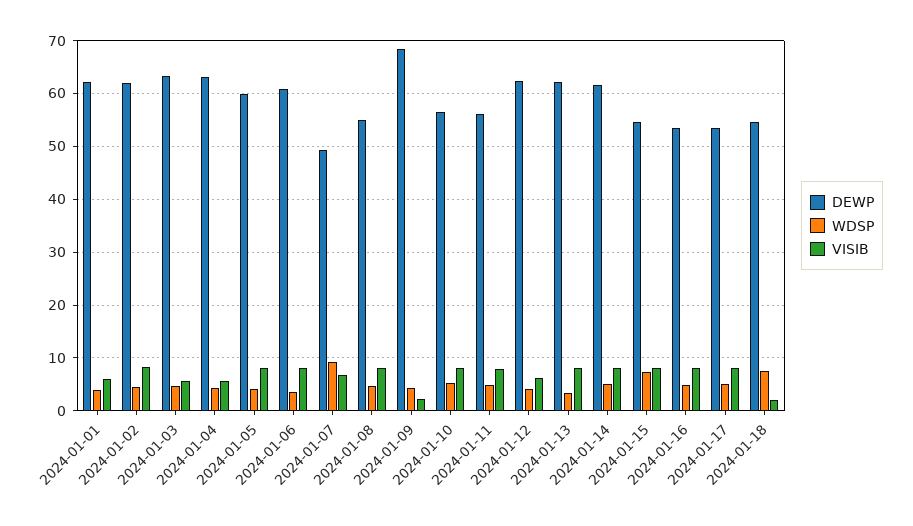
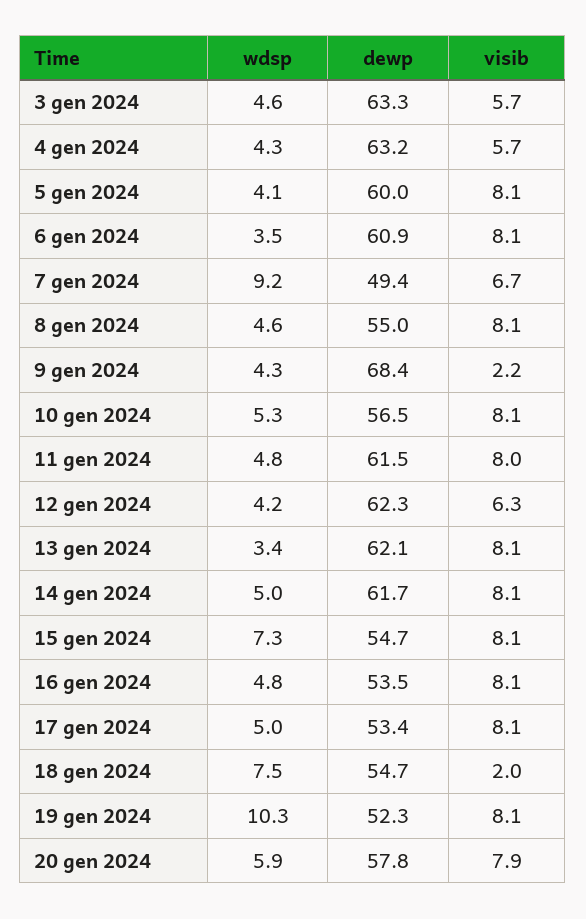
DEWP, 2024-01-01: 62 -> none
WDSP, 2024-01-01: 4 -> none
VISIB, 2024-01-01: 6 -> none
DEWP, 2024-01-02: 62 -> none
WDSP, 2024-01-02: 4 -> none
VISIB, 2024-01-02: 8 -> none
DEWP, 2024-01-11: 56 -> 61.5
WDSP, 19 gen 2024: none -> 10.3
DEWP, 19 gen 2024: none -> 52.3
VISIB, 19 gen 2024: none -> 8.1
WDSP, 20 gen 2024: none -> 5.9
DEWP, 20 gen 2024: none -> 57.8
VISIB, 20 gen 2024: none -> 7.9

